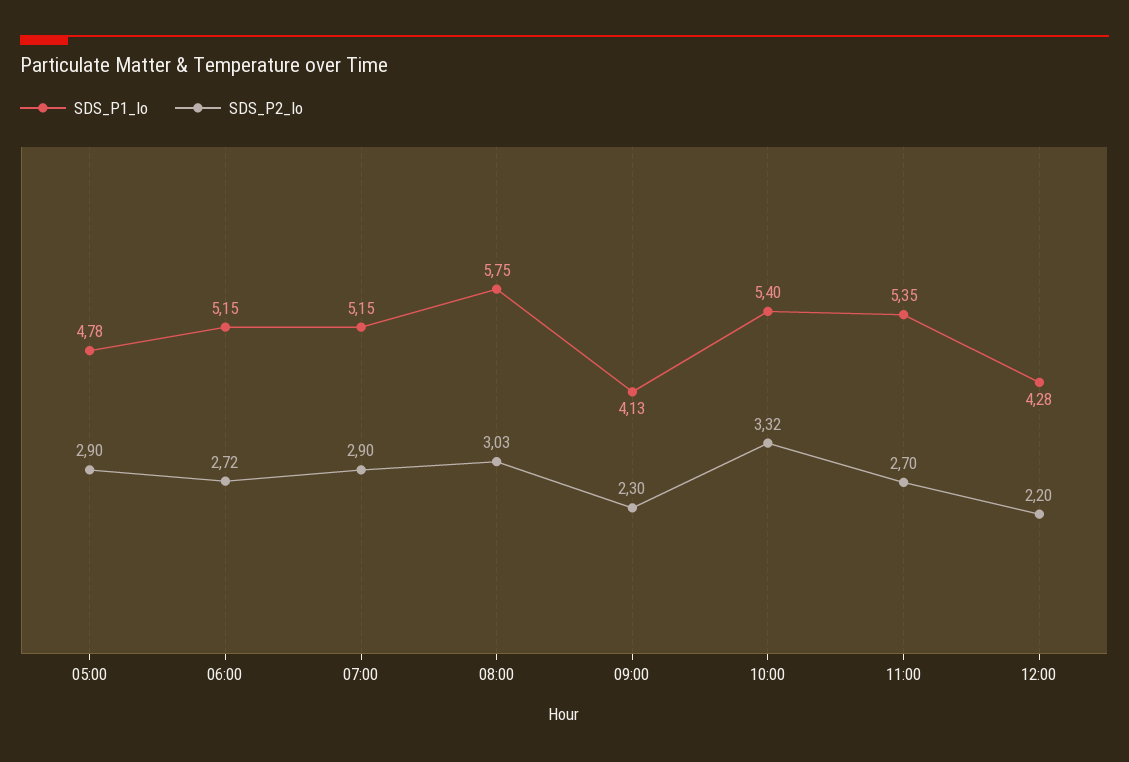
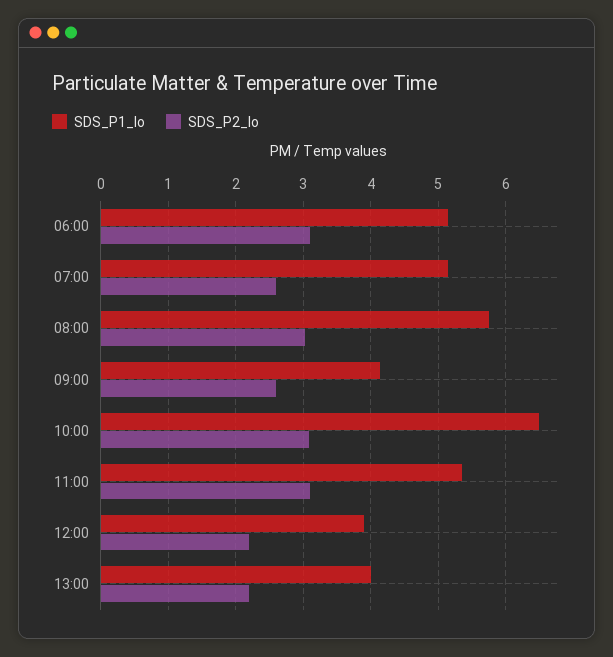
SDS_P1_lo, 05:00: 4.78 -> none
SDS_P2_lo, 05:00: 2.9 -> none
SDS_P2_lo, 06:00: 2.72 -> 3.1
SDS_P2_lo, 07:00: 2.9 -> 2.6
SDS_P2_lo, 09:00: 2.3 -> 2.6
SDS_P1_lo, 10:00: 5.4 -> 6.5
SDS_P2_lo, 10:00: 3.32 -> 3.1
SDS_P2_lo, 11:00: 2.7 -> 3.1
SDS_P1_lo, 12:00: 4.28 -> 3.9
SDS_P1_lo, 13:00: none -> 4
SDS_P2_lo, 13:00: none -> 2.2

